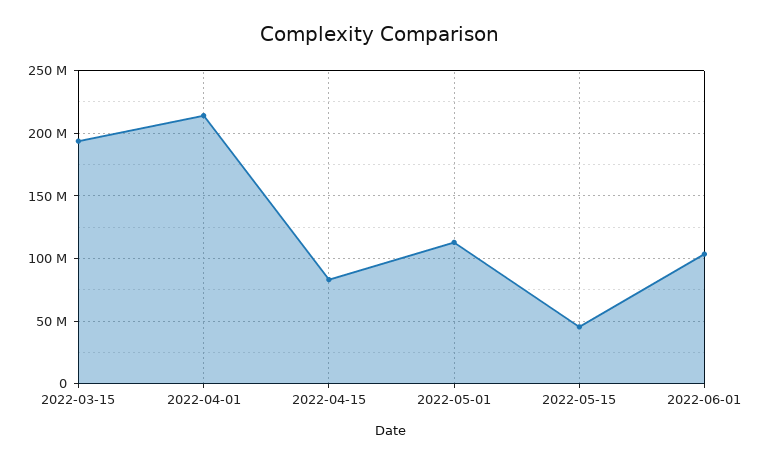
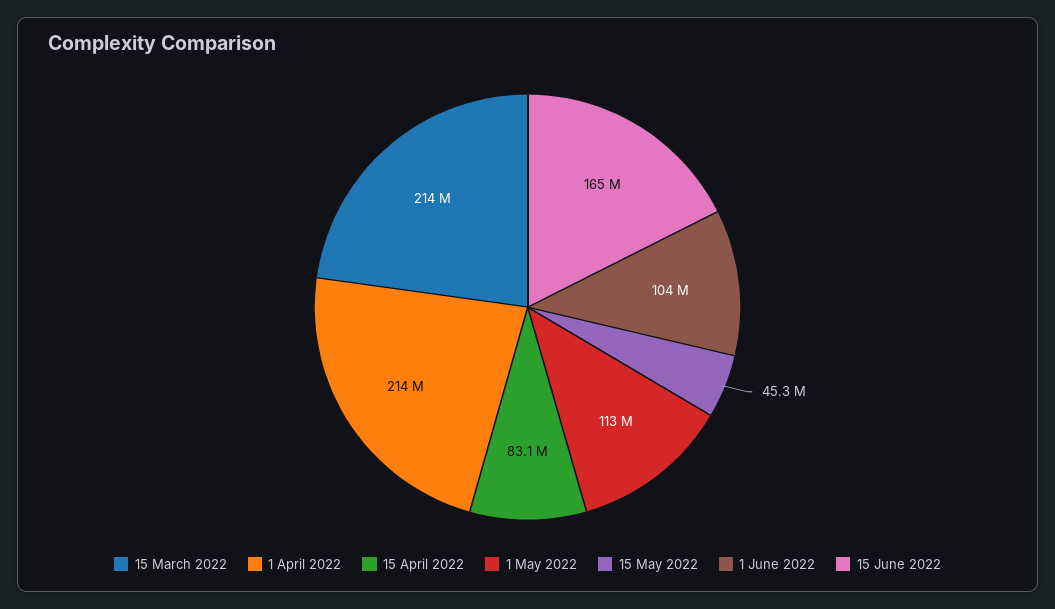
2022-03-15: 195000000 -> 214000000
15 June 2022: none -> 165000000

